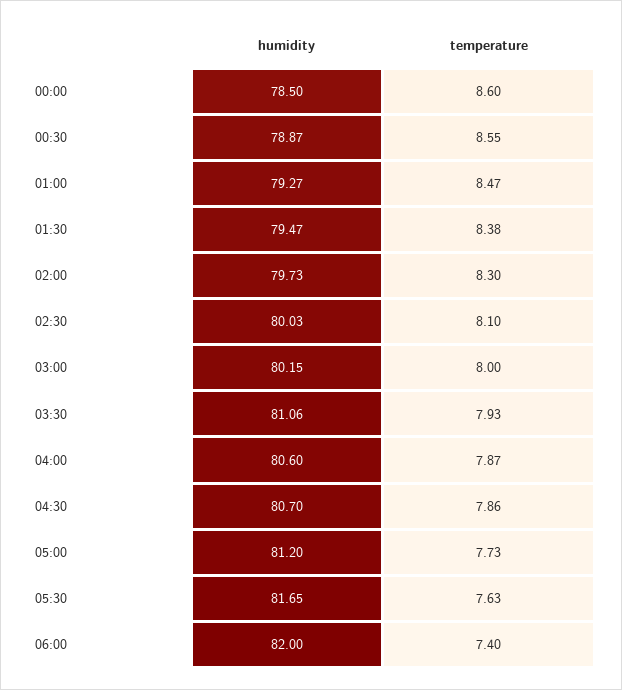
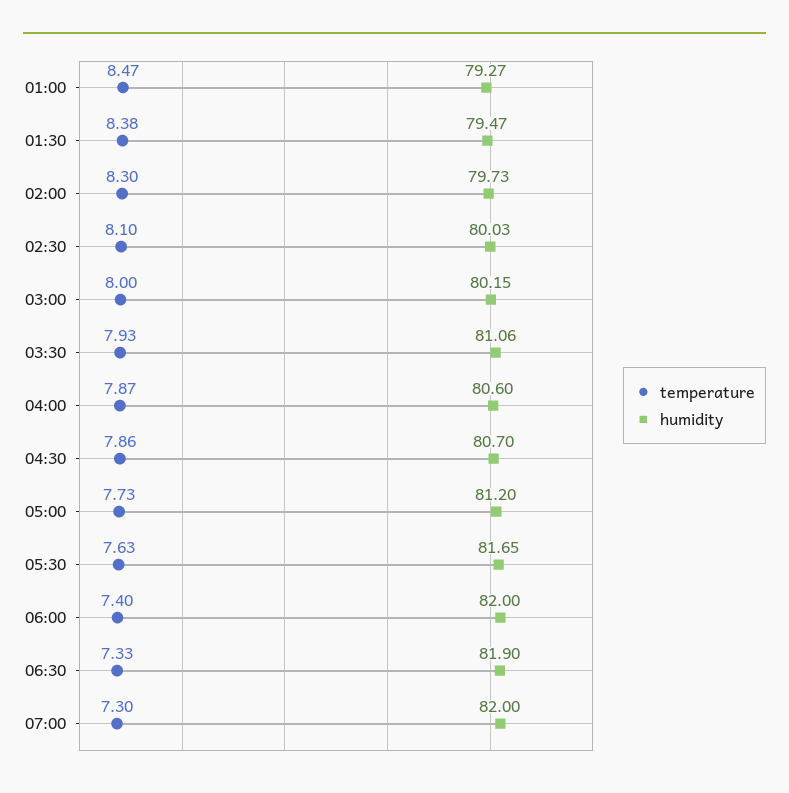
humidity, 00:00: 78.5 -> none
temperature, 00:00: 8.6 -> none
humidity, 00:30: 78.87 -> none
temperature, 00:30: 8.55 -> none
temperature, 06:30: none -> 7.33
humidity, 06:30: none -> 81.9
temperature, 07:00: none -> 7.3
humidity, 07:00: none -> 82

